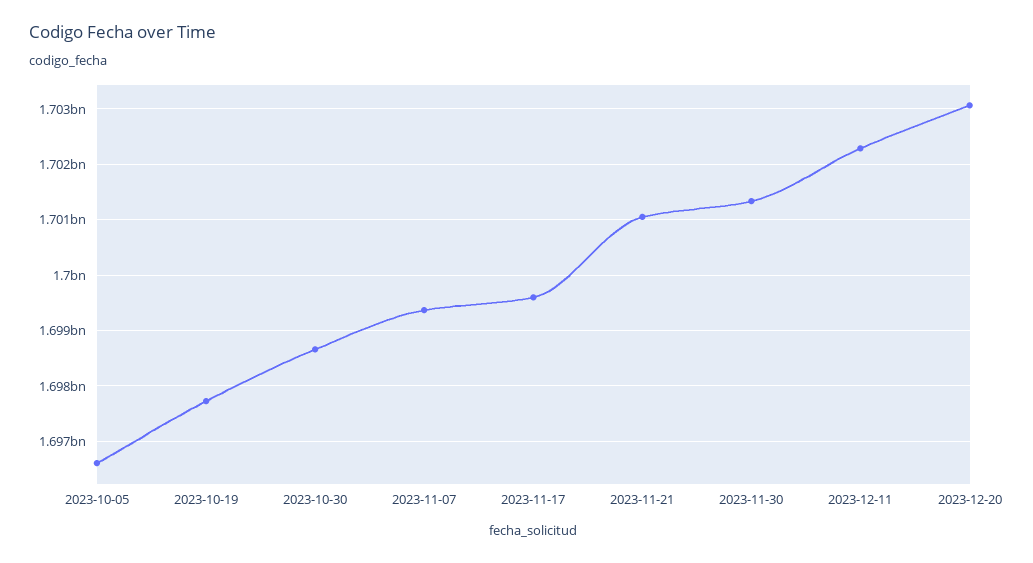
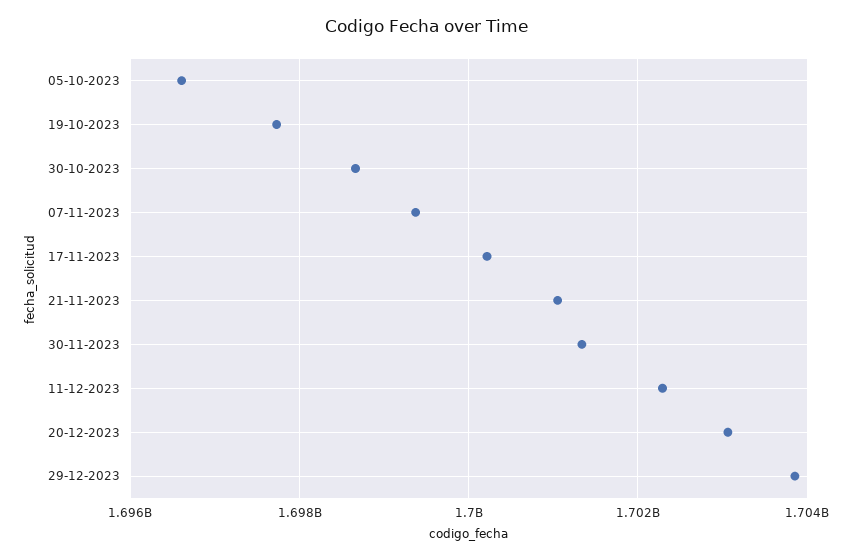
2023-11-17: 1699600000 -> 1700200000
29-12-2023: none -> 1703800000

